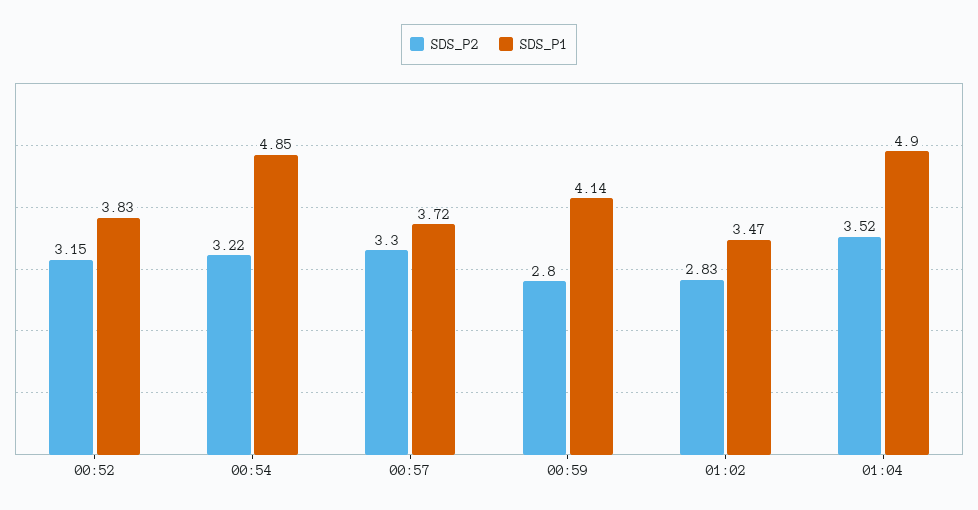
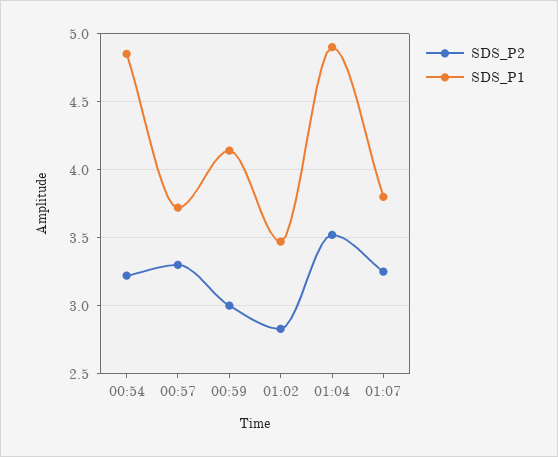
SDS_P2, 00:52: 3.15 -> none
SDS_P1, 00:52: 3.83 -> none
SDS_P2, 00:59: 2.8 -> 3
SDS_P2, 01:07: none -> 3.25
SDS_P1, 01:07: none -> 3.8

